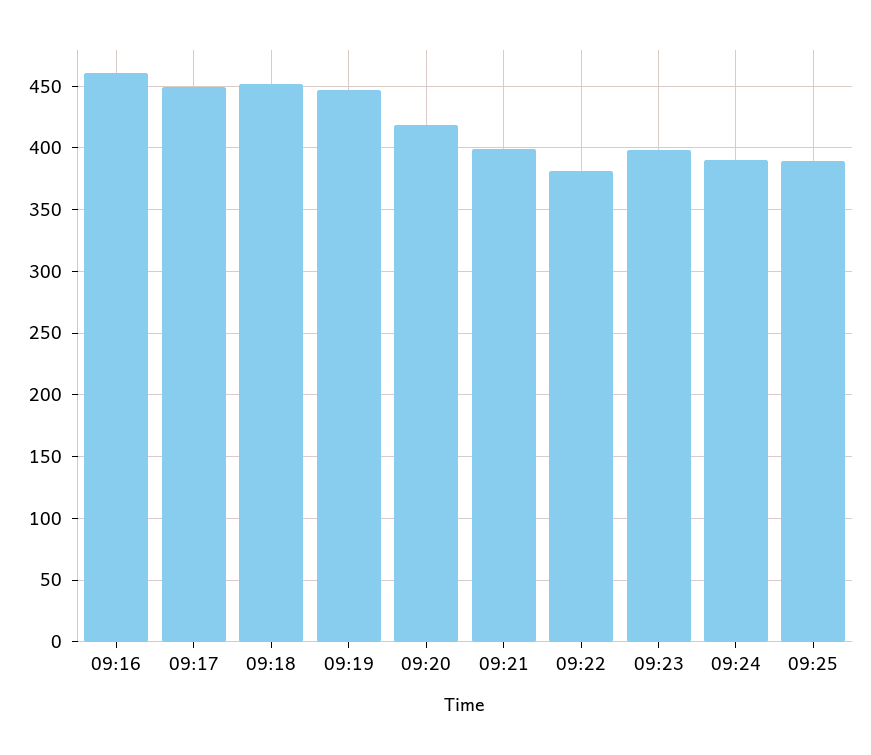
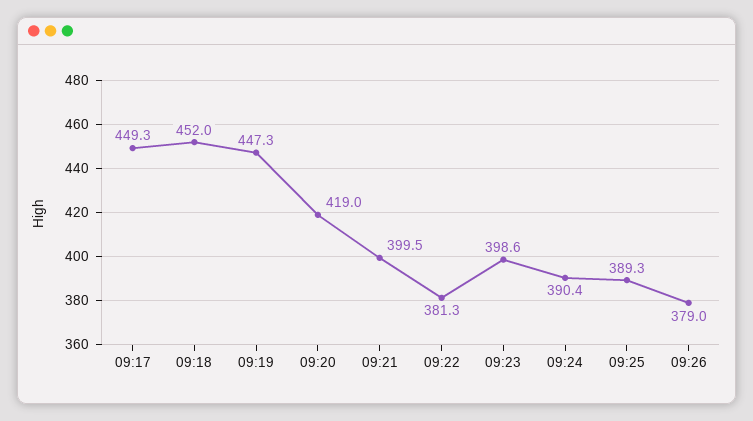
09:16: 460 -> none
09:26: none -> 379

